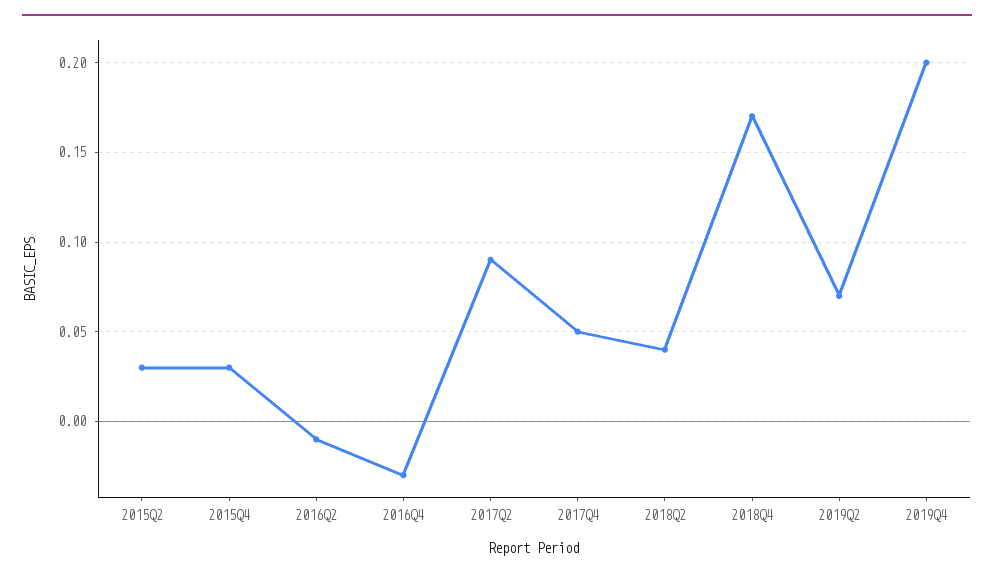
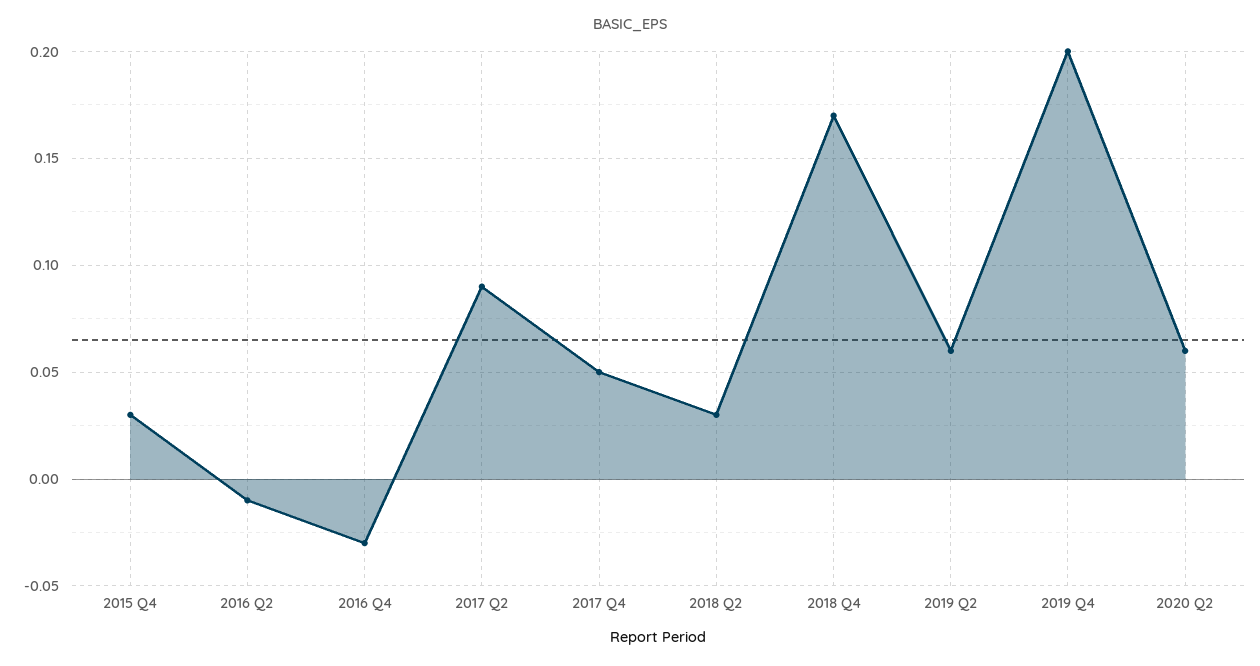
2015Q2: 0.03 -> none
2018Q2: 0.04 -> 0.03
2019Q2: 0.07 -> 0.06
2020 Q2: none -> 0.06

